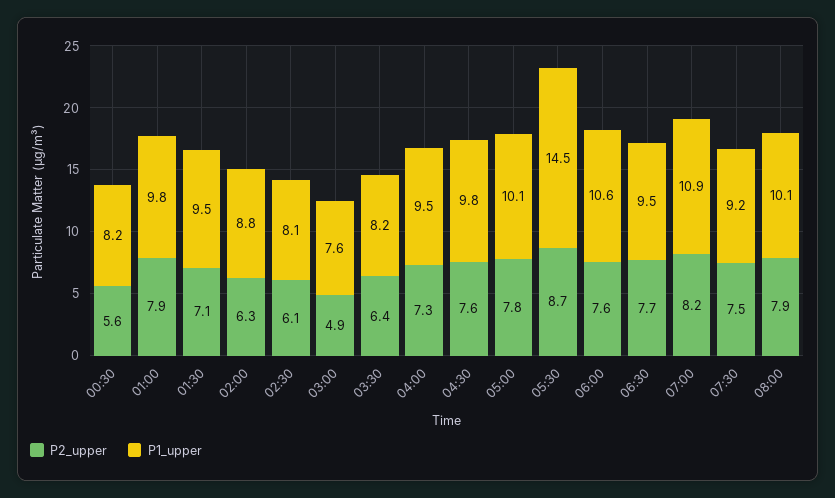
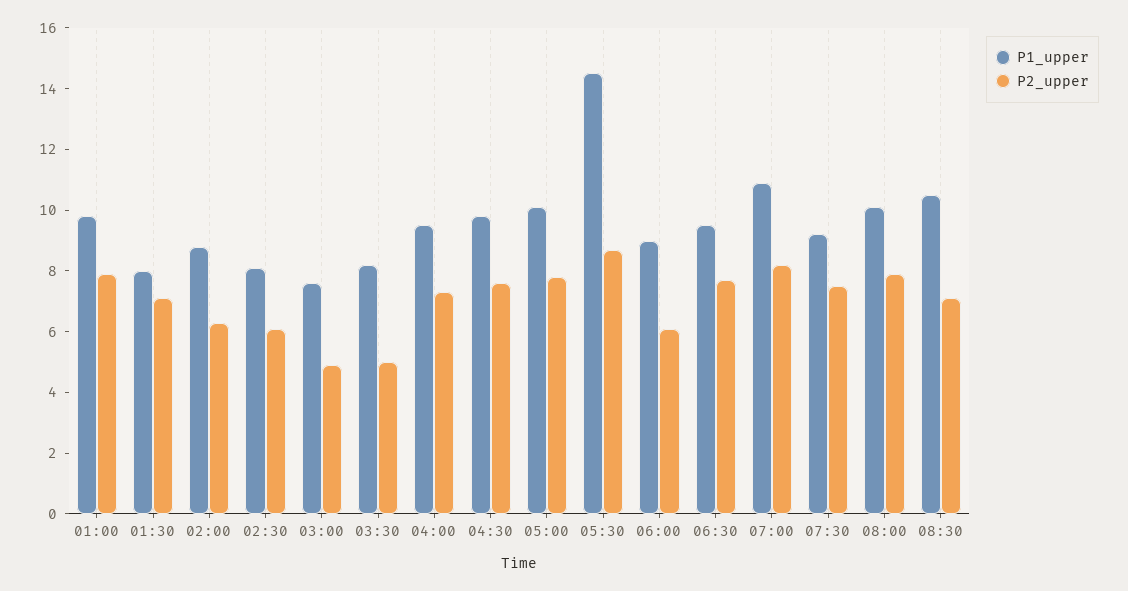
P2_upper, 00:30: 5.6 -> none
P1_upper, 00:30: 8.2 -> none
P1_upper, 01:30: 9.5 -> 8
P2_upper, 03:30: 6.4 -> 5
P2_upper, 06:00: 7.6 -> 6
P1_upper, 06:00: 10.6 -> 9
P1_upper, 08:30: none -> 10.5
P2_upper, 08:30: none -> 7

